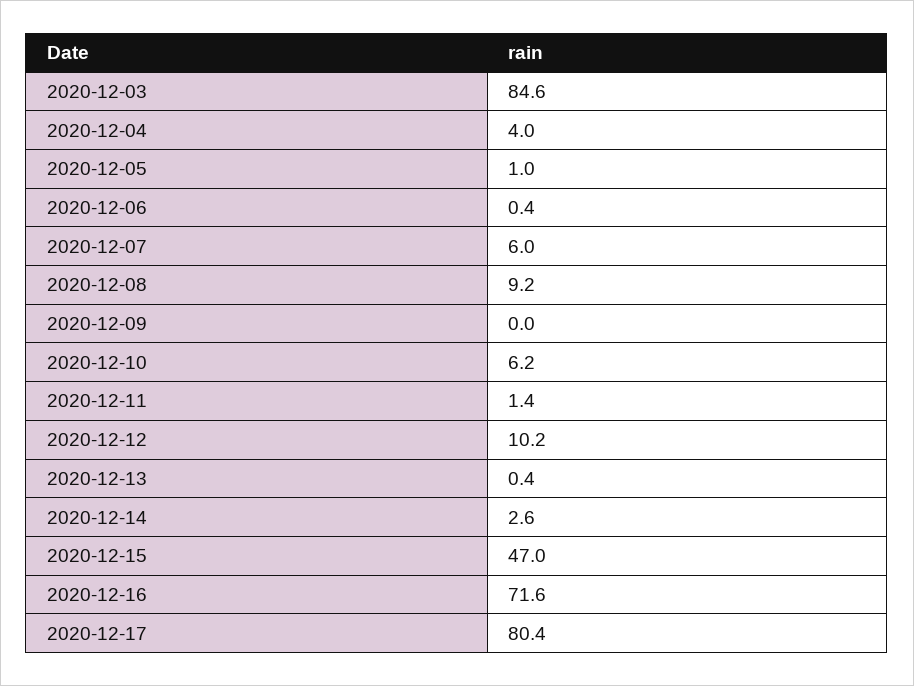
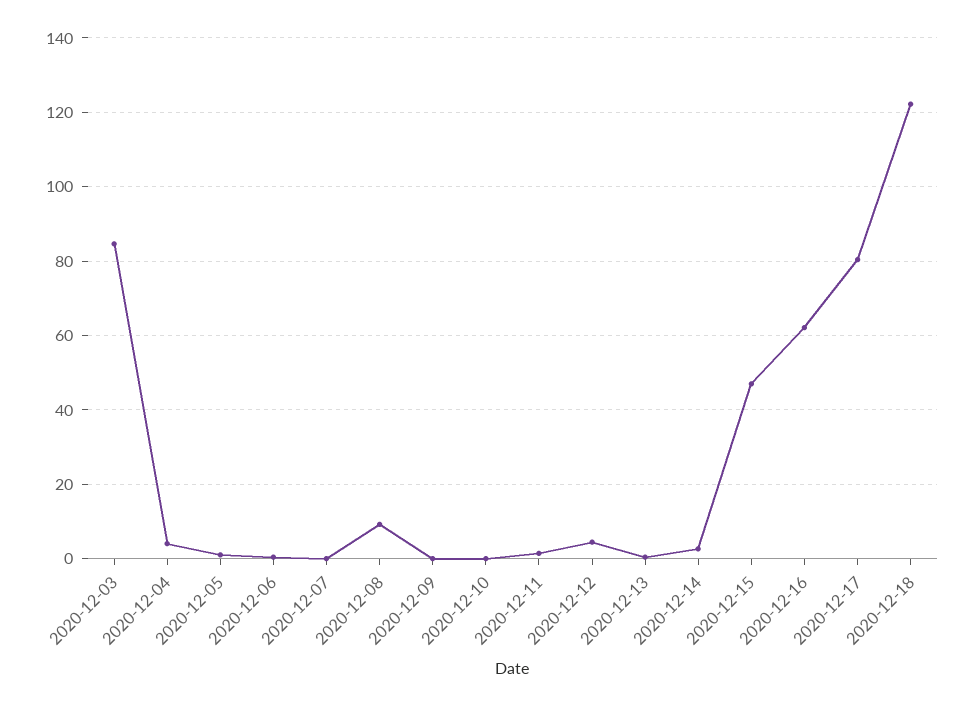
2020-12-07: 6 -> 0
2020-12-10: 6.2 -> 0
2020-12-12: 10.2 -> 4
2020-12-16: 71.6 -> 62
2020-12-18: none -> 122

